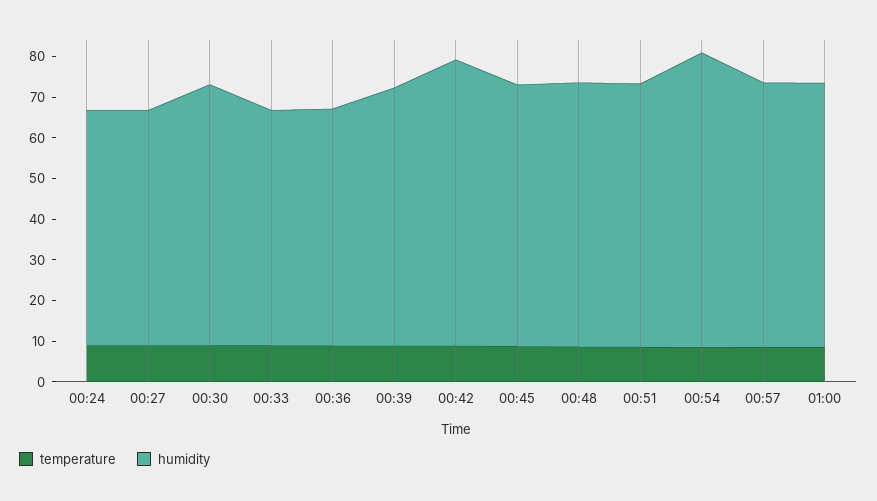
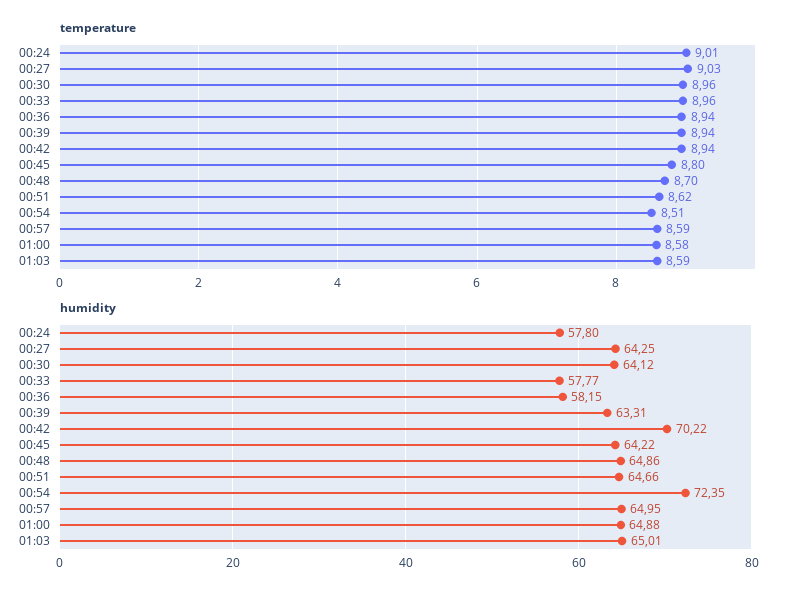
humidity, 00:27: 58 -> 64.25
temperature, 01:03: none -> 8.59
humidity, 01:03: none -> 65.01

